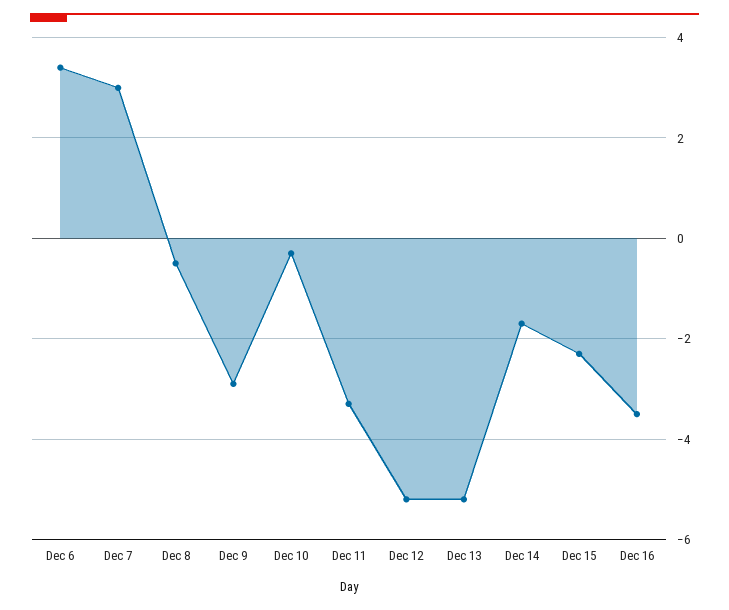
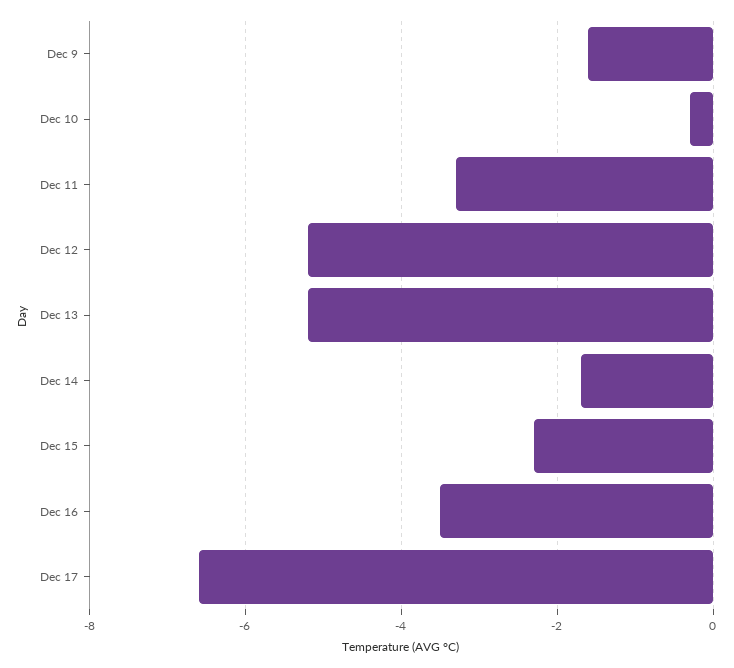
Dec 6: 3.5 -> none
Dec 7: 3 -> none
Dec 8: -0.5 -> none
Dec 9: -3 -> -1.5
Dec 17: none -> -6.5

